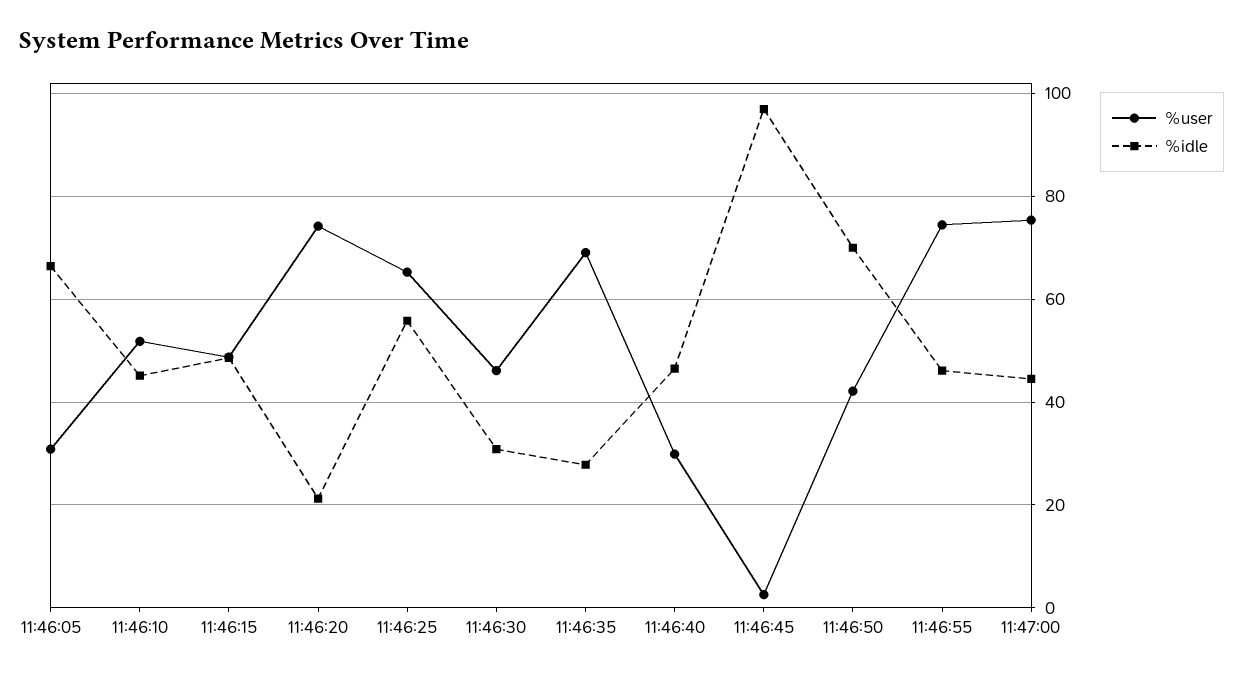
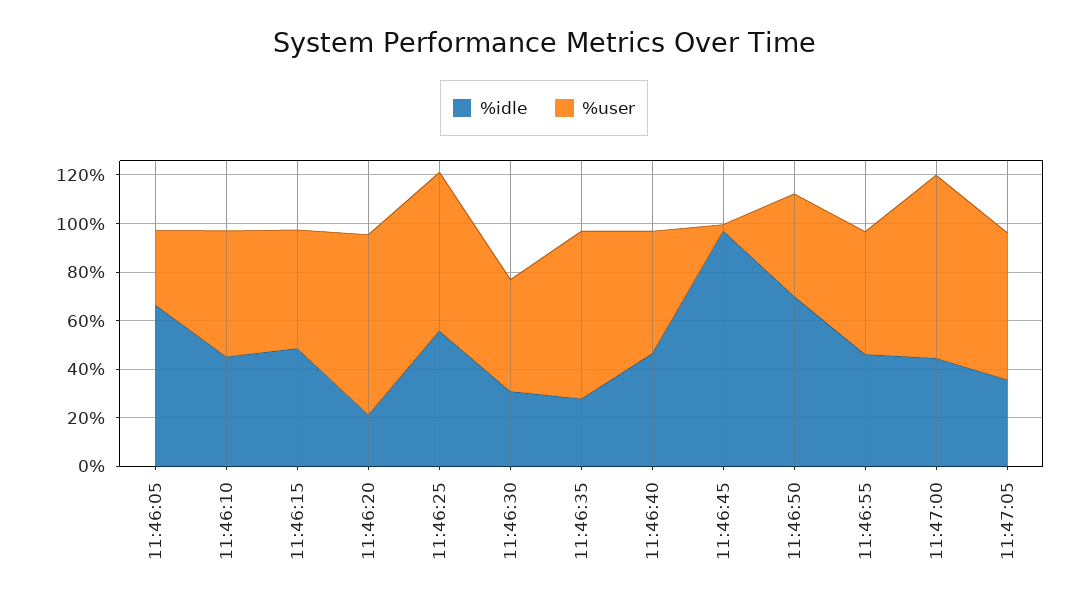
%user, 11:46:40: 30 -> 50
%user, 11:46:55: 74 -> 50
%idle, 11:47:05: none -> 35
%user, 11:47:05: none -> 60

